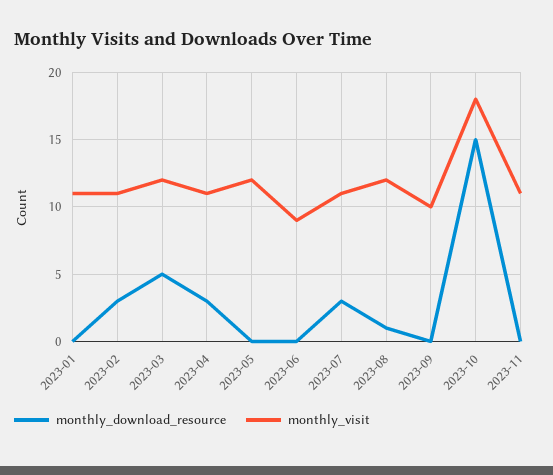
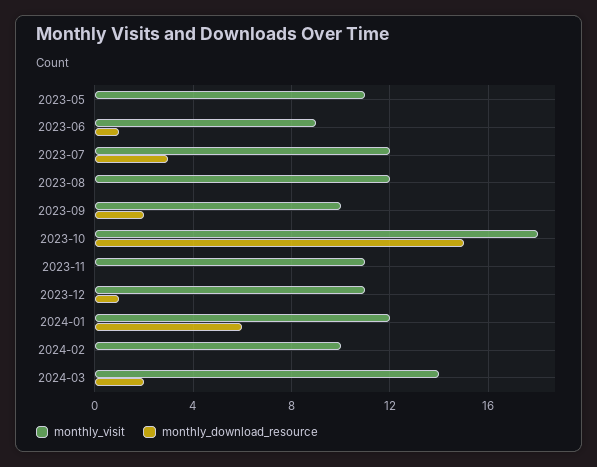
monthly_download_resource, 2023-01: 0 -> none
monthly_visit, 2023-01: 11 -> none
monthly_download_resource, 2023-02: 3 -> none
monthly_visit, 2023-02: 11 -> none
monthly_download_resource, 2023-03: 5 -> none
monthly_visit, 2023-03: 12 -> none
monthly_download_resource, 2023-04: 3 -> none
monthly_visit, 2023-04: 11 -> none
monthly_visit, 2023-05: 12 -> 11
monthly_download_resource, 2023-06: 0 -> 1
monthly_visit, 2023-07: 11 -> 12
monthly_download_resource, 2023-08: 1 -> 0
monthly_download_resource, 2023-09: 0 -> 2
monthly_visit, 2023-12: none -> 11
monthly_download_resource, 2023-12: none -> 1
monthly_visit, 2024-01: none -> 12
monthly_download_resource, 2024-01: none -> 6
monthly_visit, 2024-02: none -> 10
monthly_download_resource, 2024-02: none -> 0
monthly_visit, 2024-03: none -> 14
monthly_download_resource, 2024-03: none -> 2

